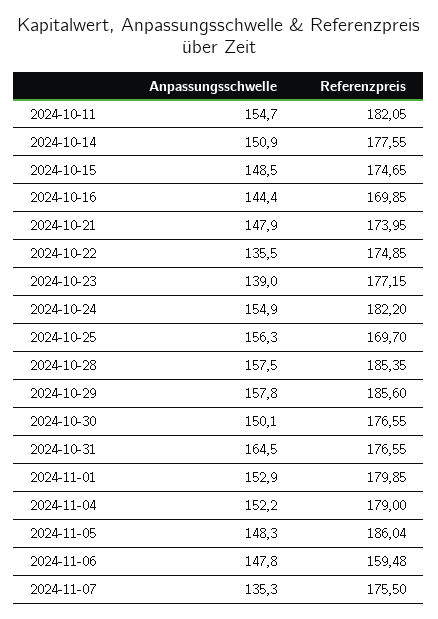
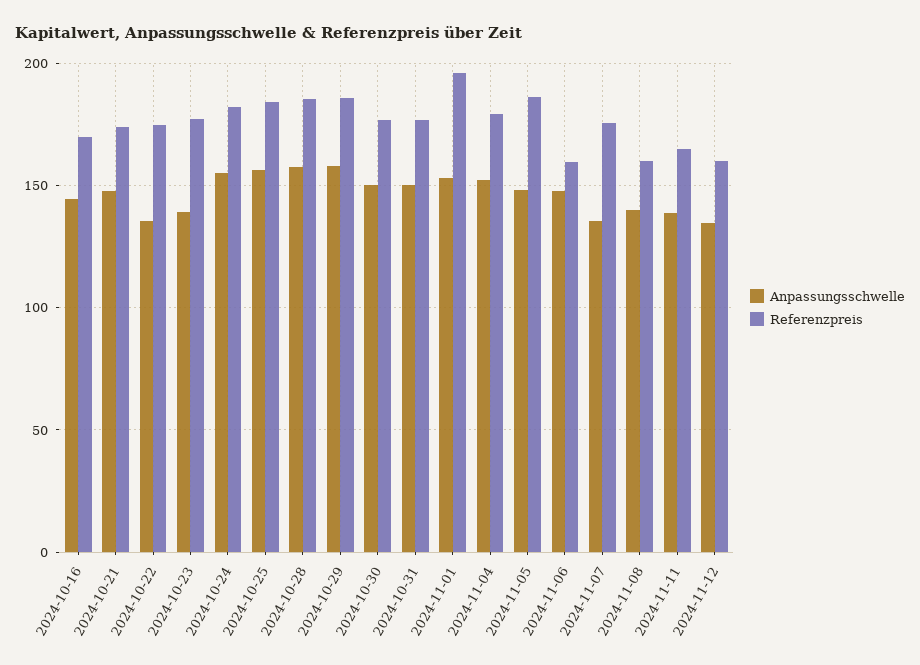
Anpassungsschwelle, 2024-10-11: 154.7 -> none
Referenzpreis, 2024-10-11: 182.05 -> none
Anpassungsschwelle, 2024-10-14: 150.9 -> none
Referenzpreis, 2024-10-14: 177.55 -> none
Anpassungsschwelle, 2024-10-15: 148.5 -> none
Referenzpreis, 2024-10-15: 174.65 -> none
Referenzpreis, 2024-10-25: 169.7 -> 185
Anpassungsschwelle, 2024-10-31: 164.5 -> 150
Referenzpreis, 2024-11-01: 179.85 -> 195
Anpassungsschwelle, 2024-11-08: none -> 140
Referenzpreis, 2024-11-08: none -> 160
Anpassungsschwelle, 2024-11-11: none -> 140
Referenzpreis, 2024-11-11: none -> 165
Anpassungsschwelle, 2024-11-12: none -> 135
Referenzpreis, 2024-11-12: none -> 160

